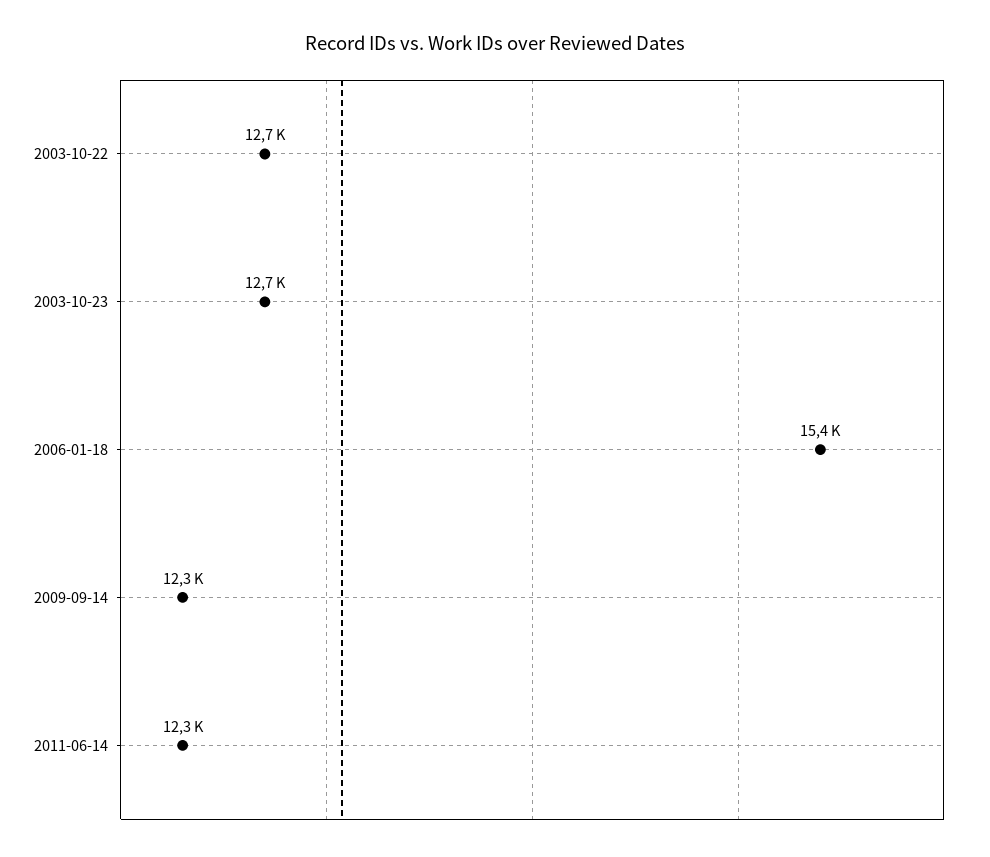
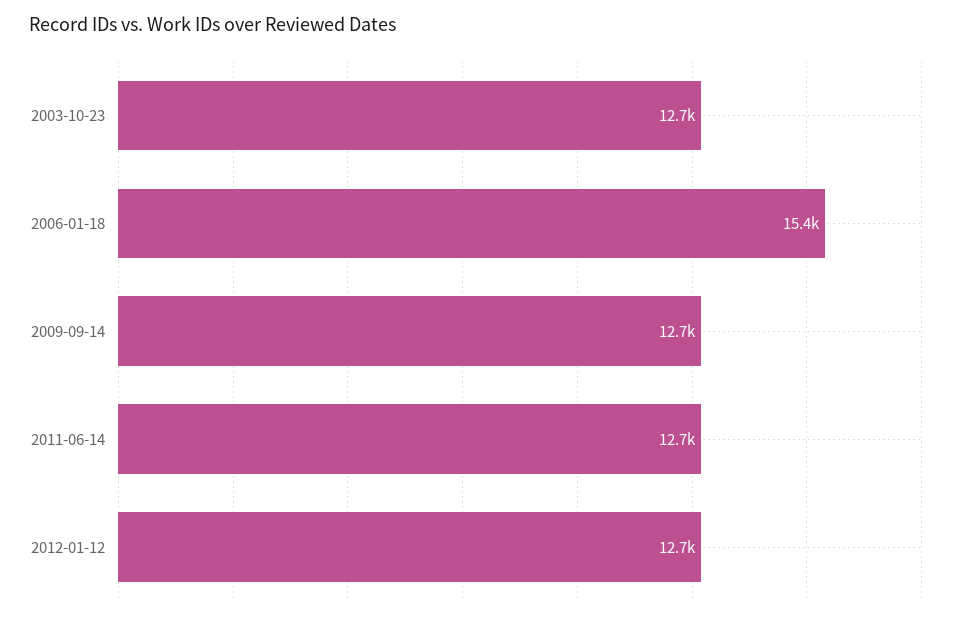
2003-10-22: 12700 -> none
2009-09-14: 12300 -> 12700
2011-06-14: 12300 -> 12700
2012-01-12: none -> 12700

